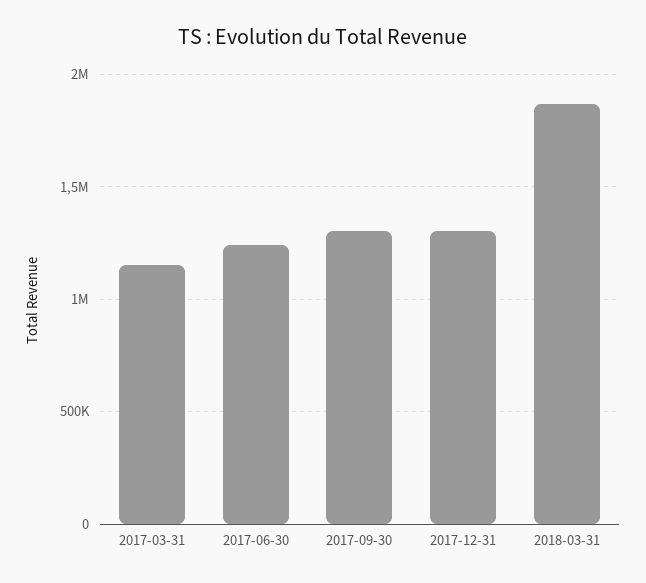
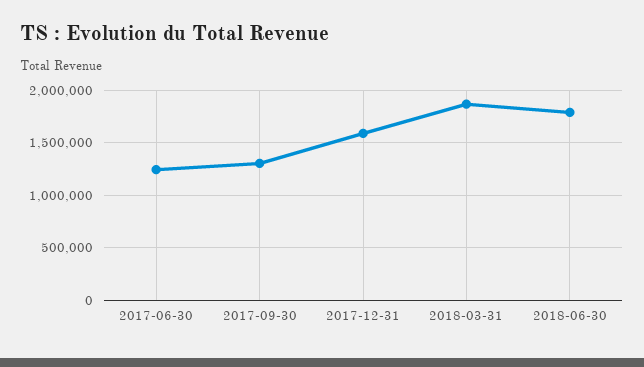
2017-03-31: 1150000 -> none
2017-12-31: 1300000 -> 1600000
2018-06-30: none -> 1800000

